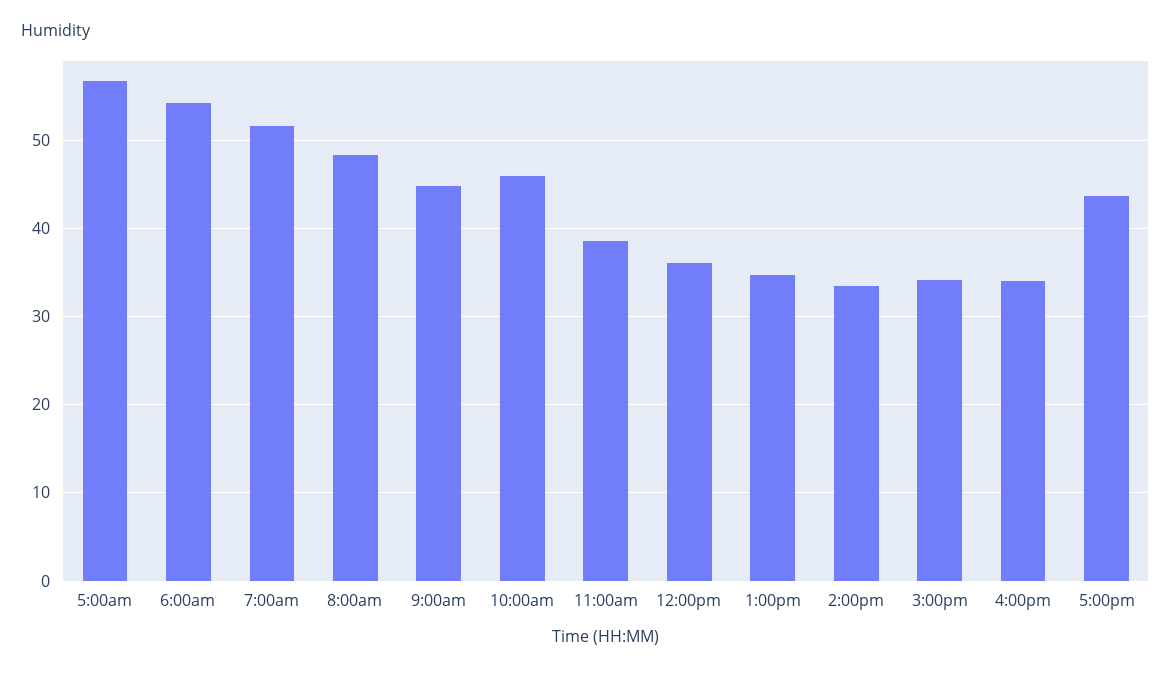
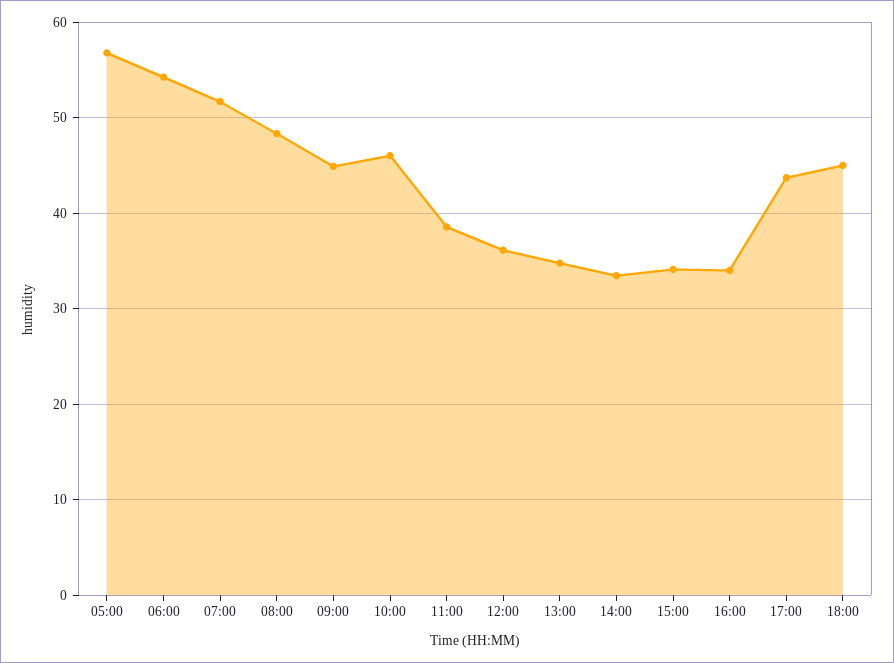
18:00: none -> 45

